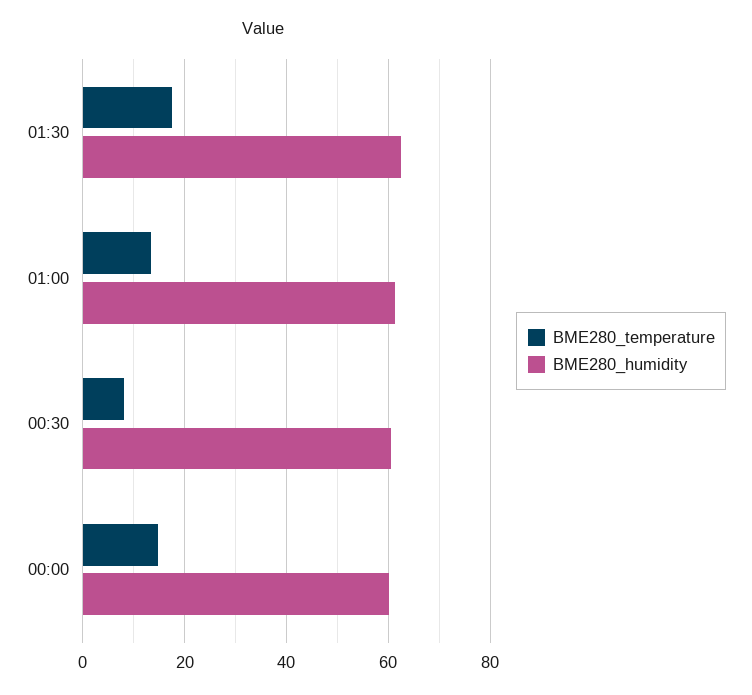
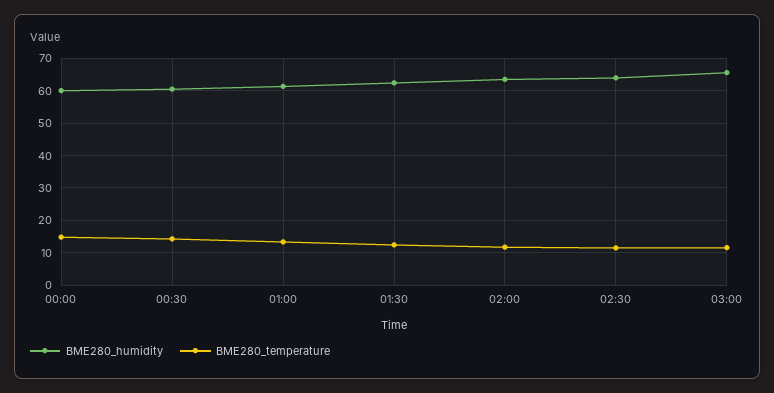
BME280_temperature, 01:30: 18 -> 12
BME280_temperature, 00:30: 8 -> 14
BME280_humidity, 02:00: none -> 64
BME280_temperature, 02:00: none -> 12
BME280_humidity, 02:30: none -> 64
BME280_temperature, 02:30: none -> 12
BME280_humidity, 03:00: none -> 66
BME280_temperature, 03:00: none -> 12

